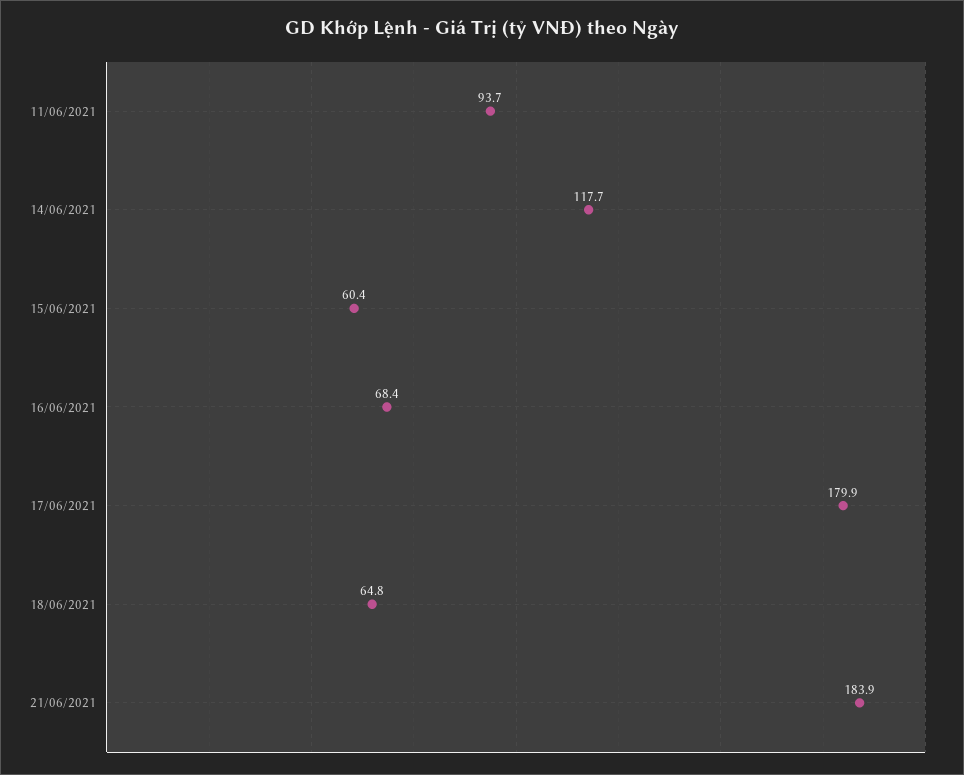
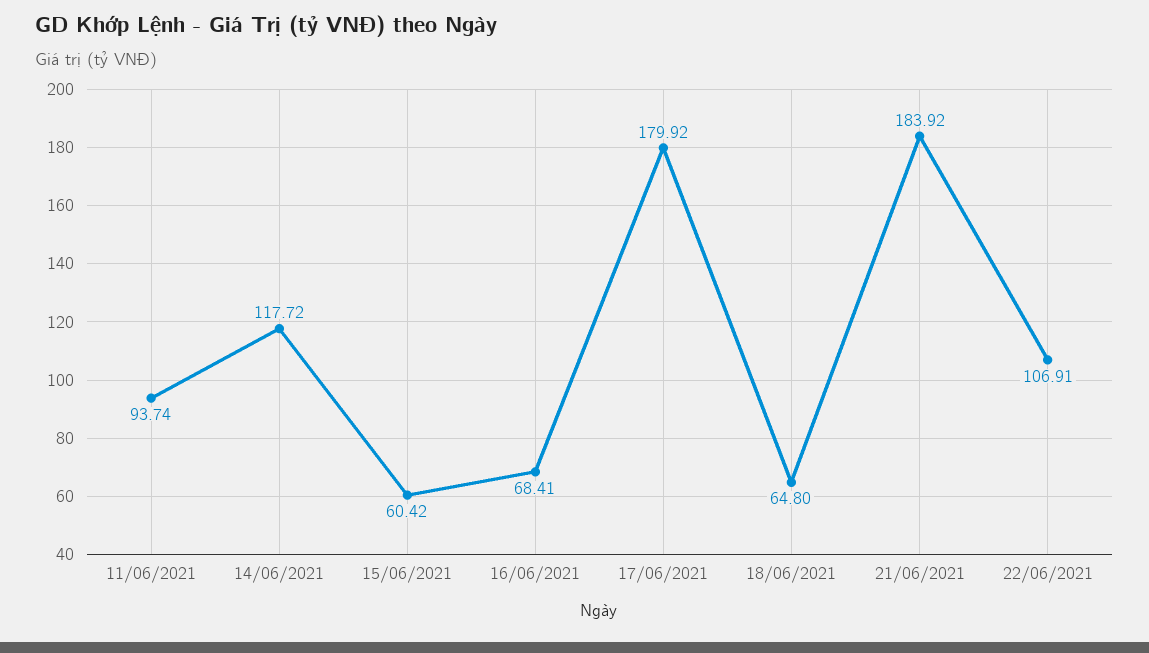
22/06/2021: none -> 106.91

